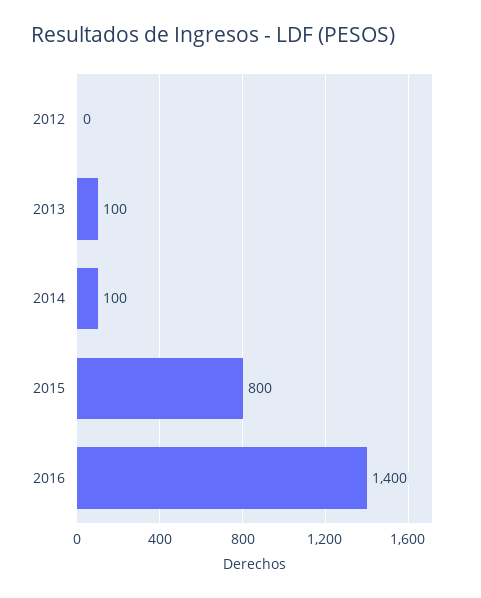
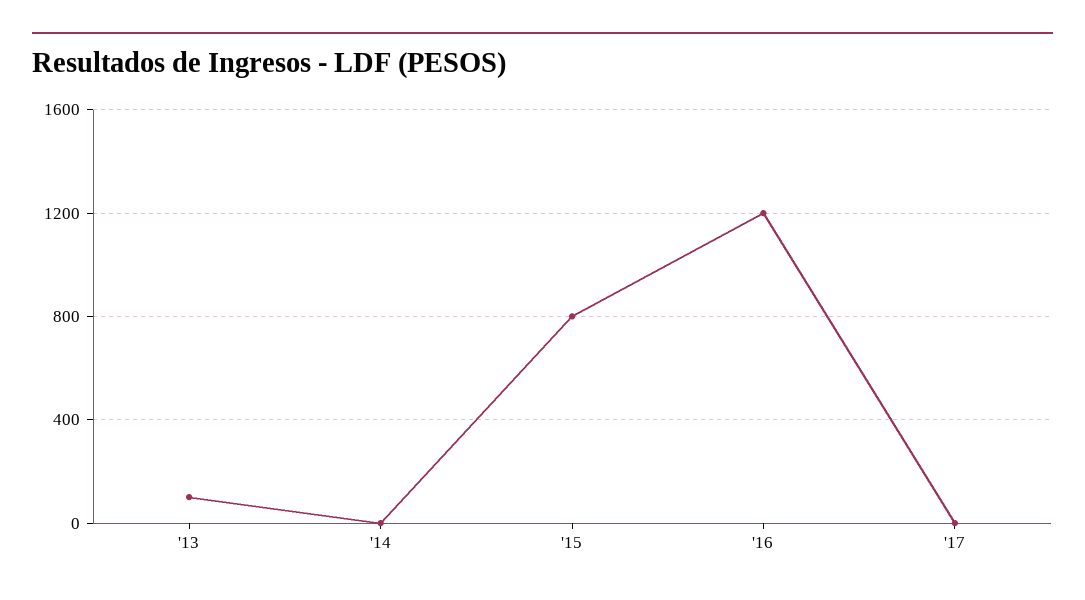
2012: 0 -> none
2014: 100 -> 0
2016: 1400 -> 1200
'17: none -> 0

